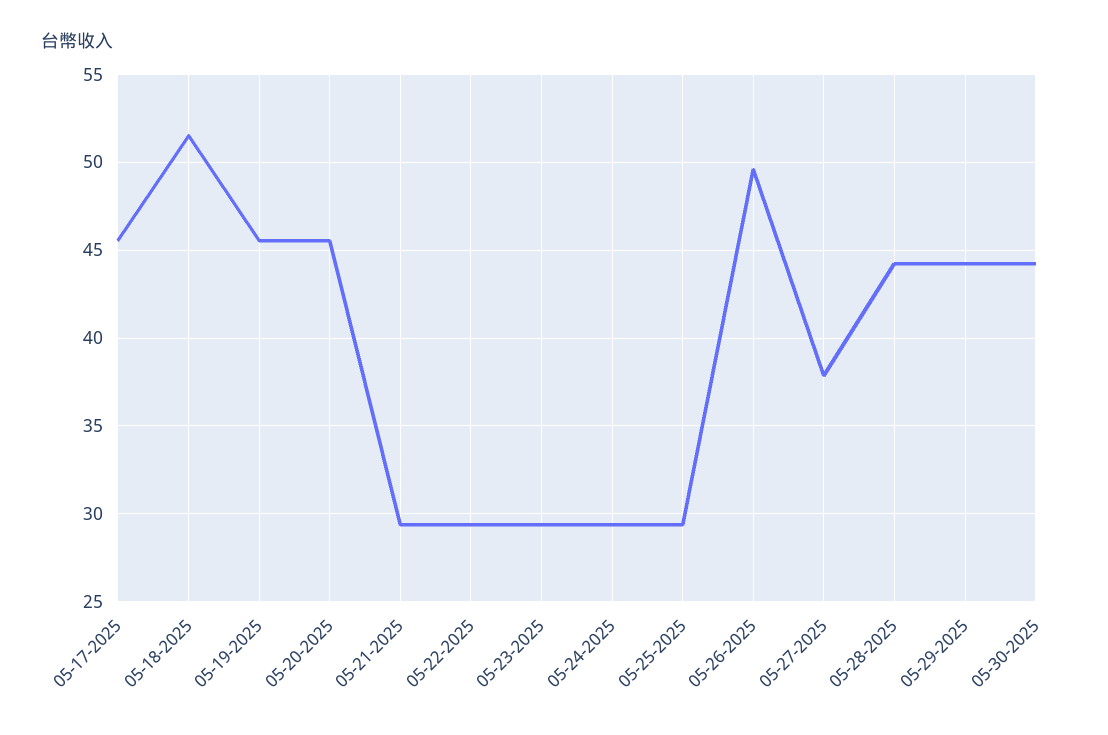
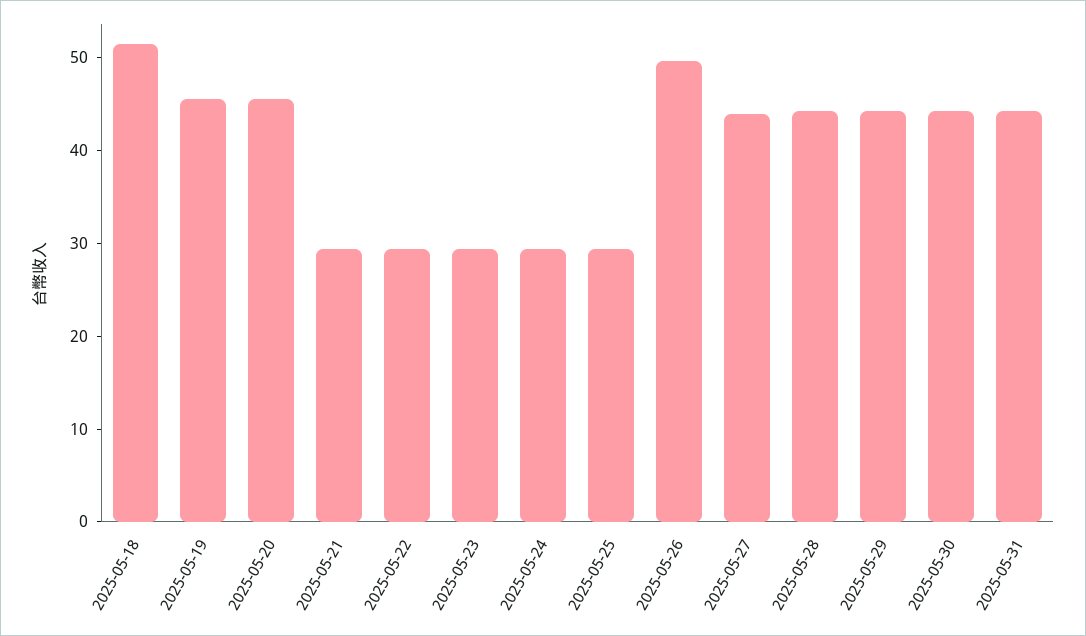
05-17-2025: 45.5 -> none
05-27-2025: 38 -> 44
2025-05-31: none -> 44

